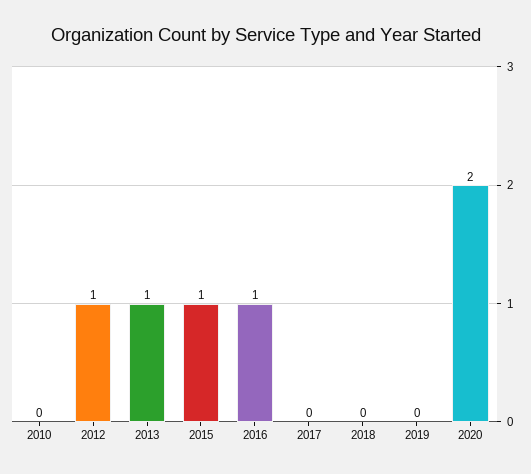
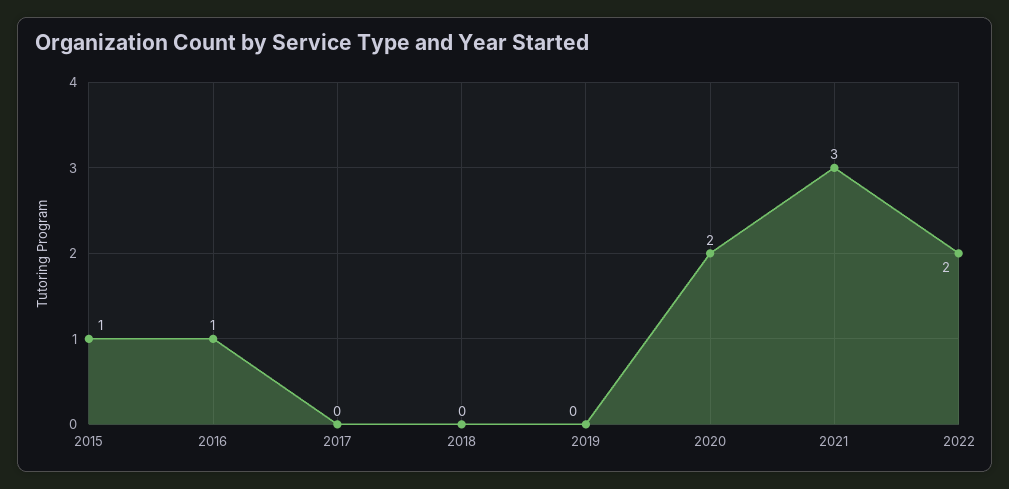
2010: 0 -> none
2012: 1 -> none
2013: 1 -> none
2021: none -> 3
2022: none -> 2

